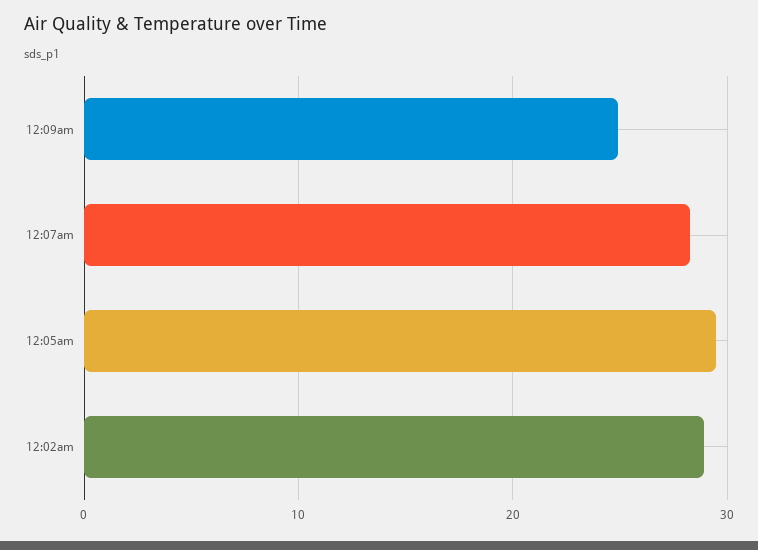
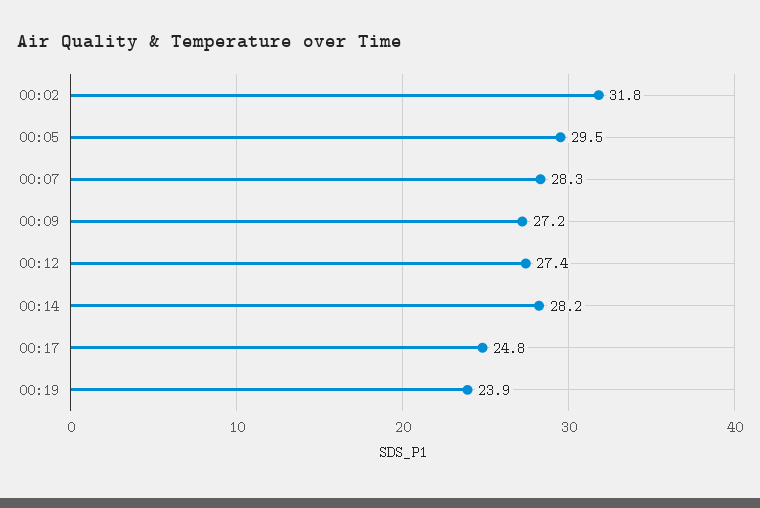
12:09am: 25 -> 27.2
12:02am: 29 -> 31.8
00:12: none -> 27.4
00:14: none -> 28.2
00:17: none -> 24.8
00:19: none -> 23.9

